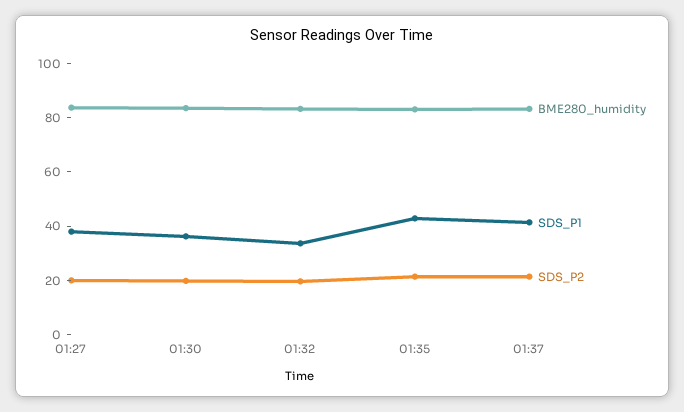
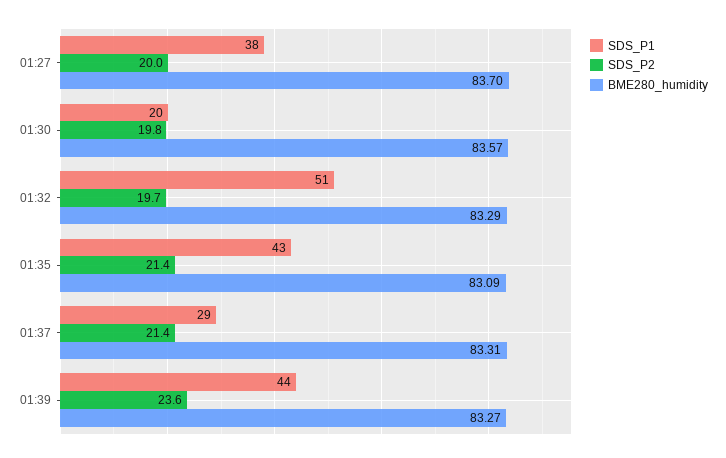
SDS_P1, 01:30: 35 -> 20
SDS_P1, 01:32: 35 -> 51
SDS_P1, 01:37: 40 -> 29
SDS_P1, 01:39: none -> 44
SDS_P2, 01:39: none -> 23.6
BME280_humidity, 01:39: none -> 83.27

